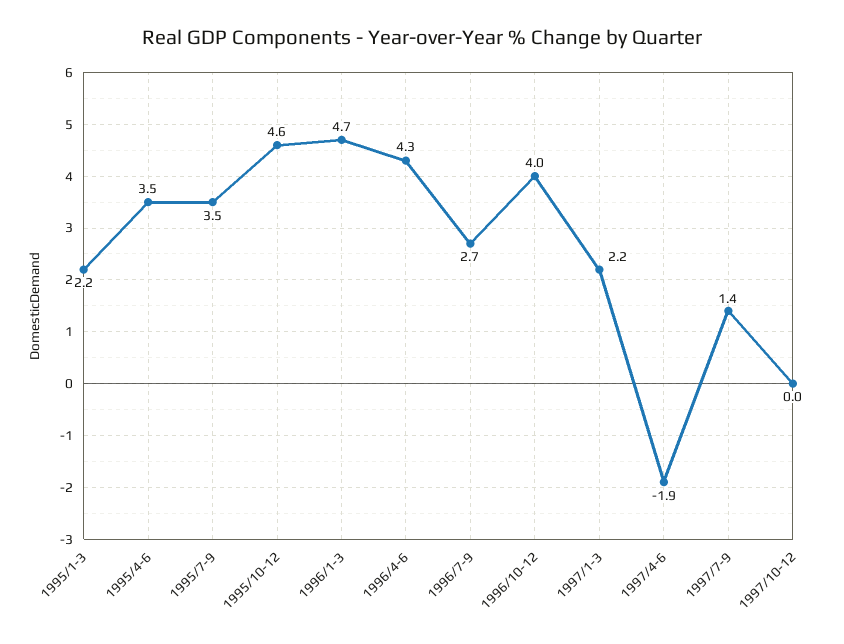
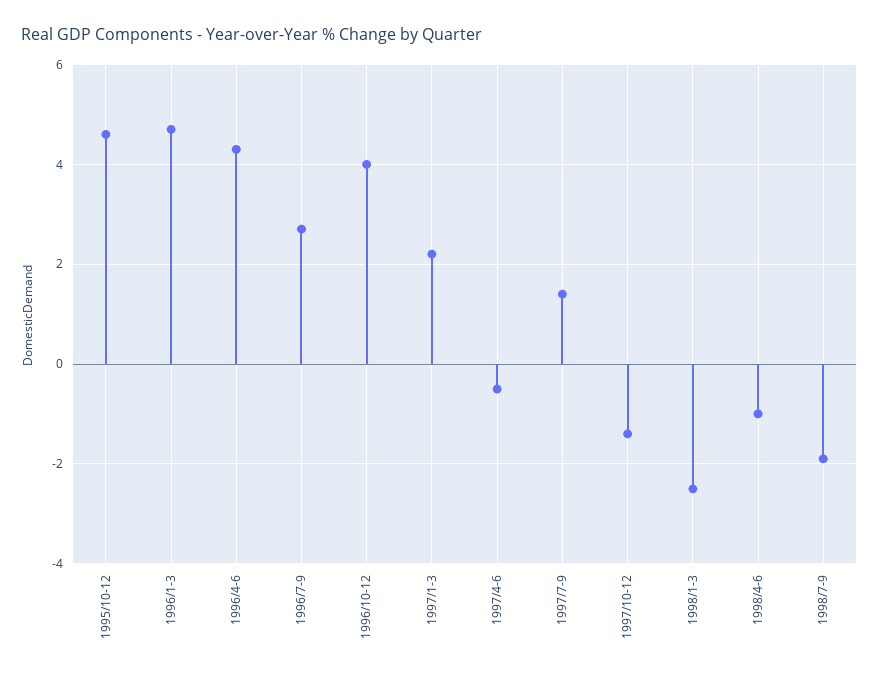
1995/1-3: 2.2 -> none
1995/4-6: 3.5 -> none
1995/7-9: 3.5 -> none
1997/4-6: -1.9 -> -0.5
1997/10-12: 0 -> -1.5
1998/1-3: none -> -2.5
1998/4-6: none -> -1
1998/7-9: none -> -2

